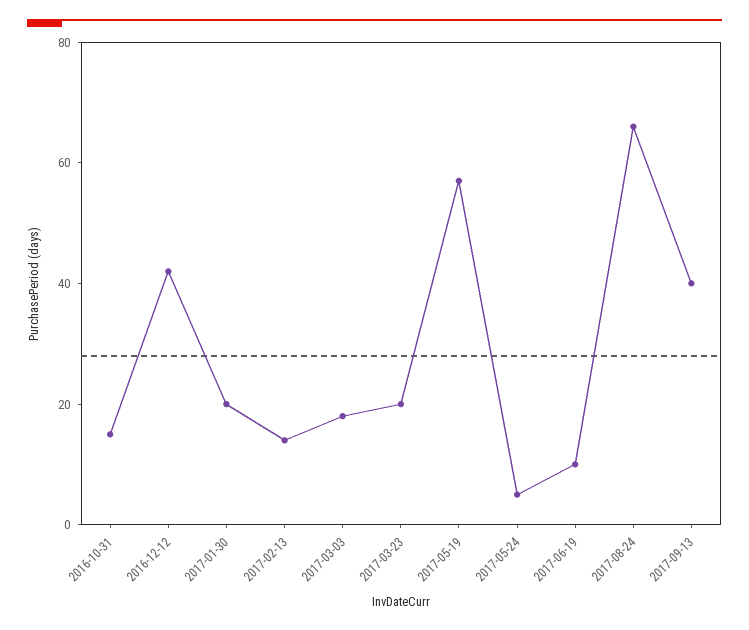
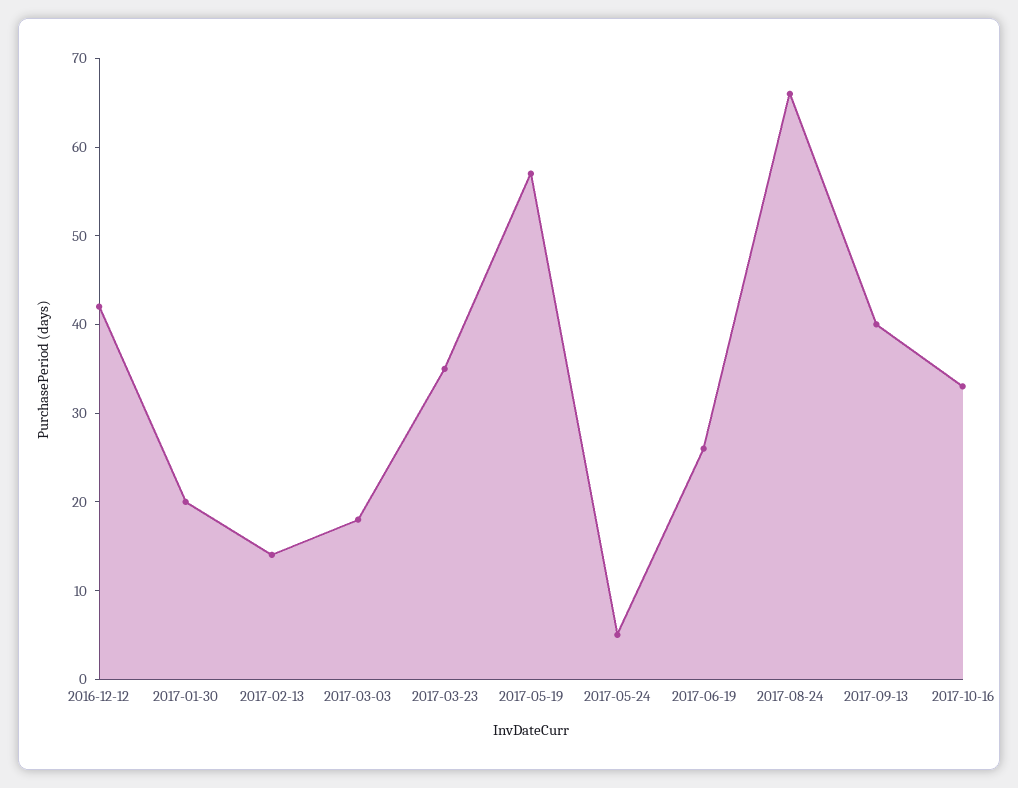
2016-10-31: 15 -> none
2017-03-23: 20 -> 35
2017-06-19: 10 -> 26
2017-10-16: none -> 33

